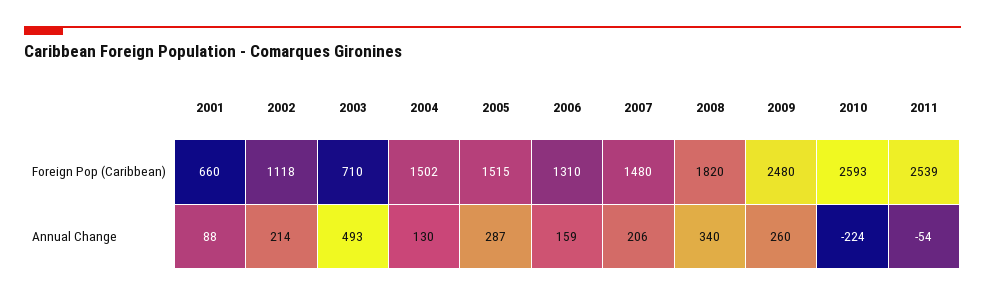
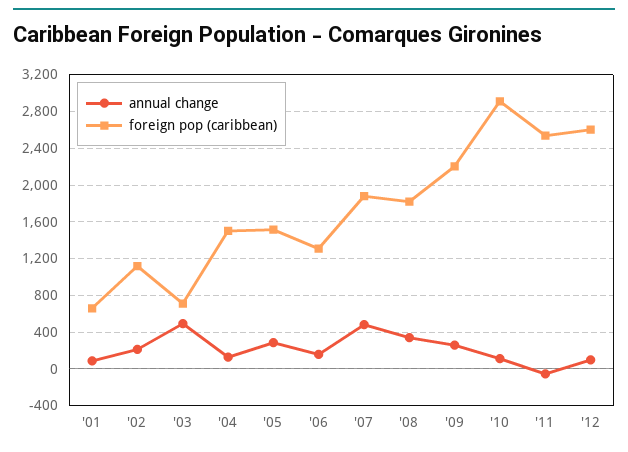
Foreign Pop (Caribbean), 2007: 1480 -> 1900
Foreign Pop (Caribbean), 2009: 2480 -> 2200
Foreign Pop (Caribbean), 2010: 2593 -> 2900
Annual Change, 2007: 206 -> 500
Annual Change, 2010: -224 -> 100
Annual Change, '12: none -> 100
Foreign Pop (Caribbean), '12: none -> 2600

